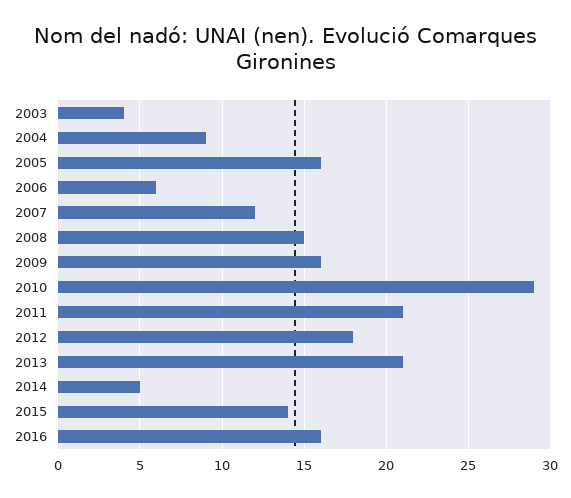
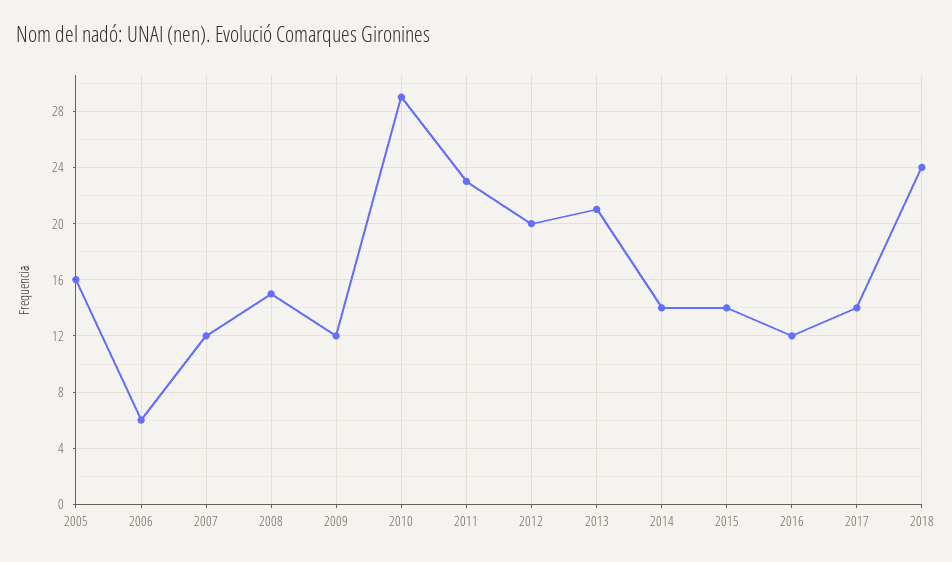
2003: 4 -> none
2004: 9 -> none
2009: 16 -> 12
2011: 21 -> 23
2012: 18 -> 20
2014: 5 -> 14
2016: 16 -> 12
2017: none -> 14
2018: none -> 24

